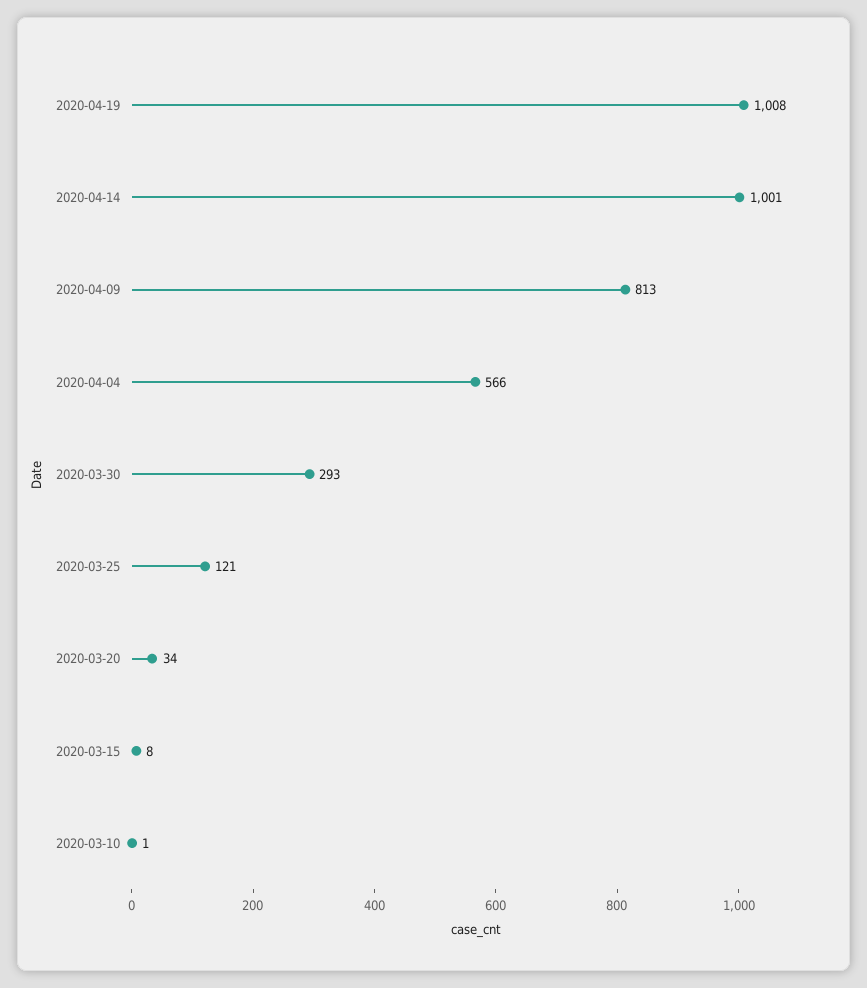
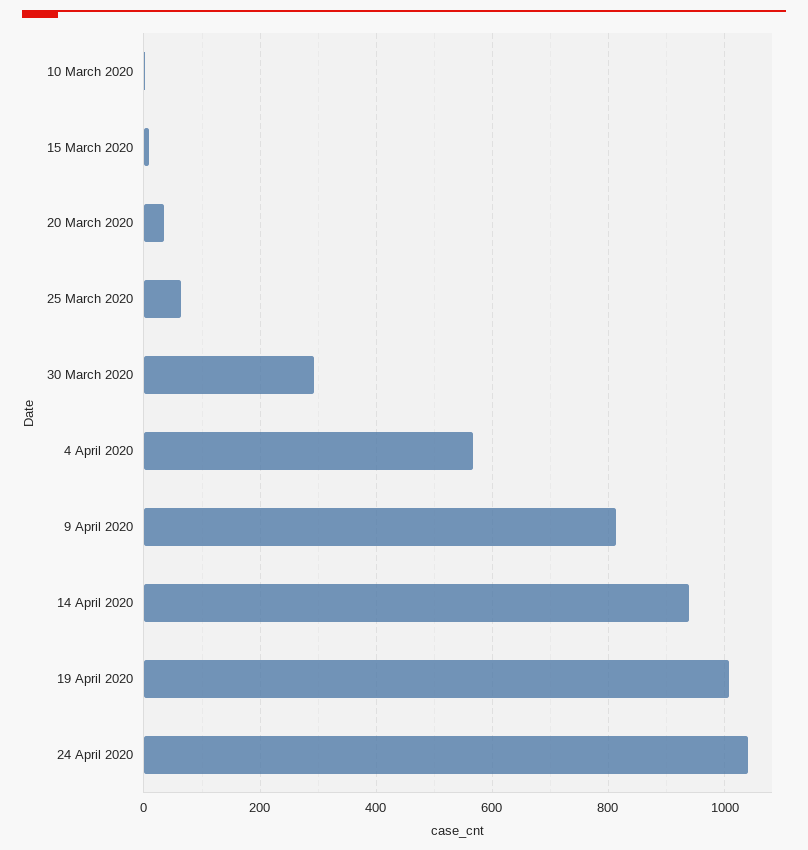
2020-04-14: 1001 -> 940
2020-03-25: 121 -> 60
24 April 2020: none -> 1040

